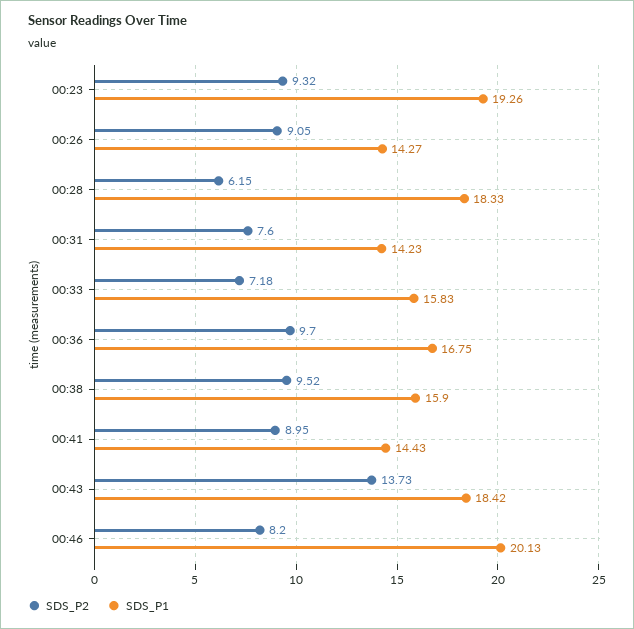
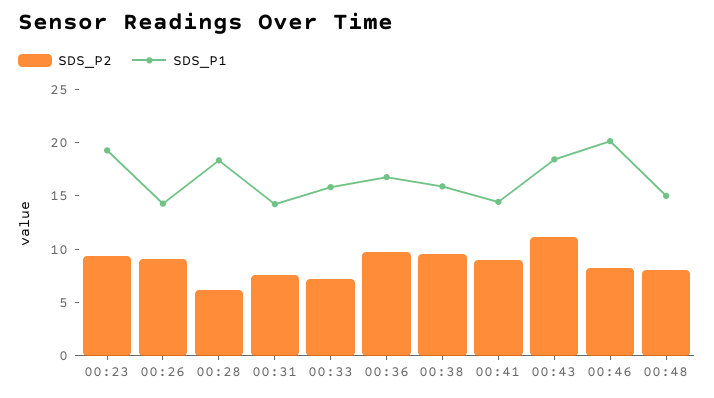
SDS_P2, 00:43: 13.73 -> 11
SDS_P2, 00:48: none -> 8
SDS_P1, 00:48: none -> 15

